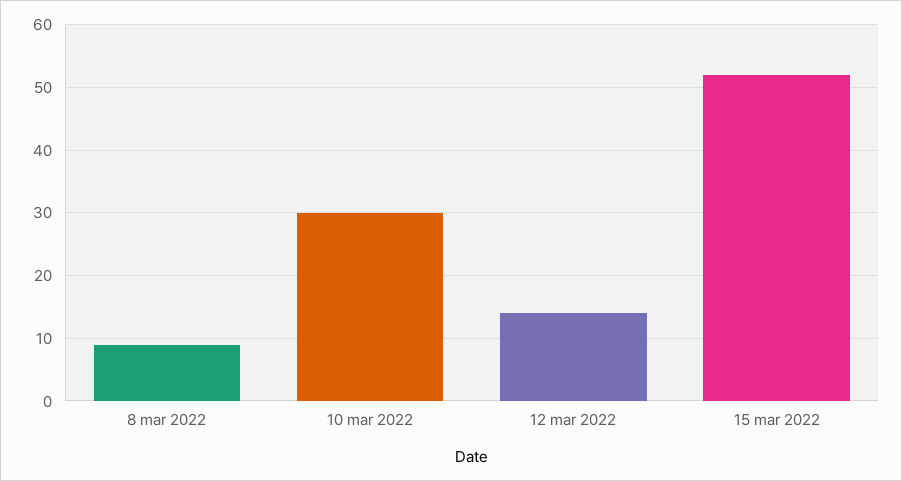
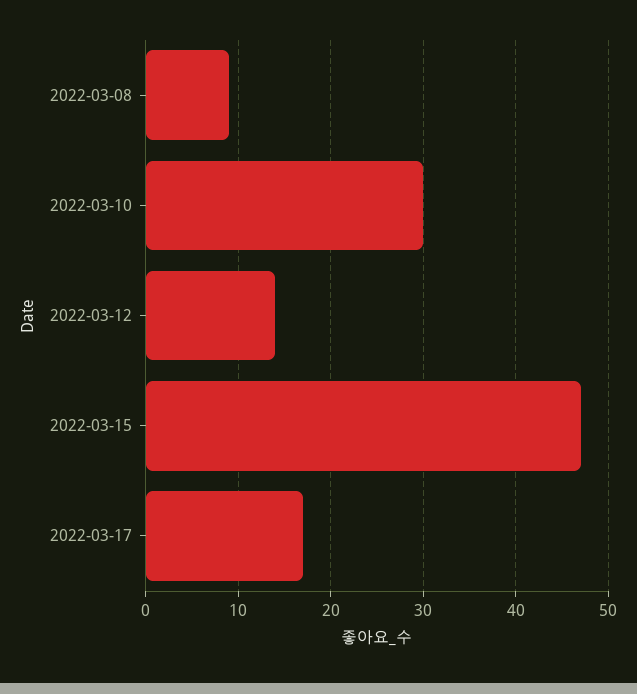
15 mar 2022: 52 -> 47
2022-03-17: none -> 17

